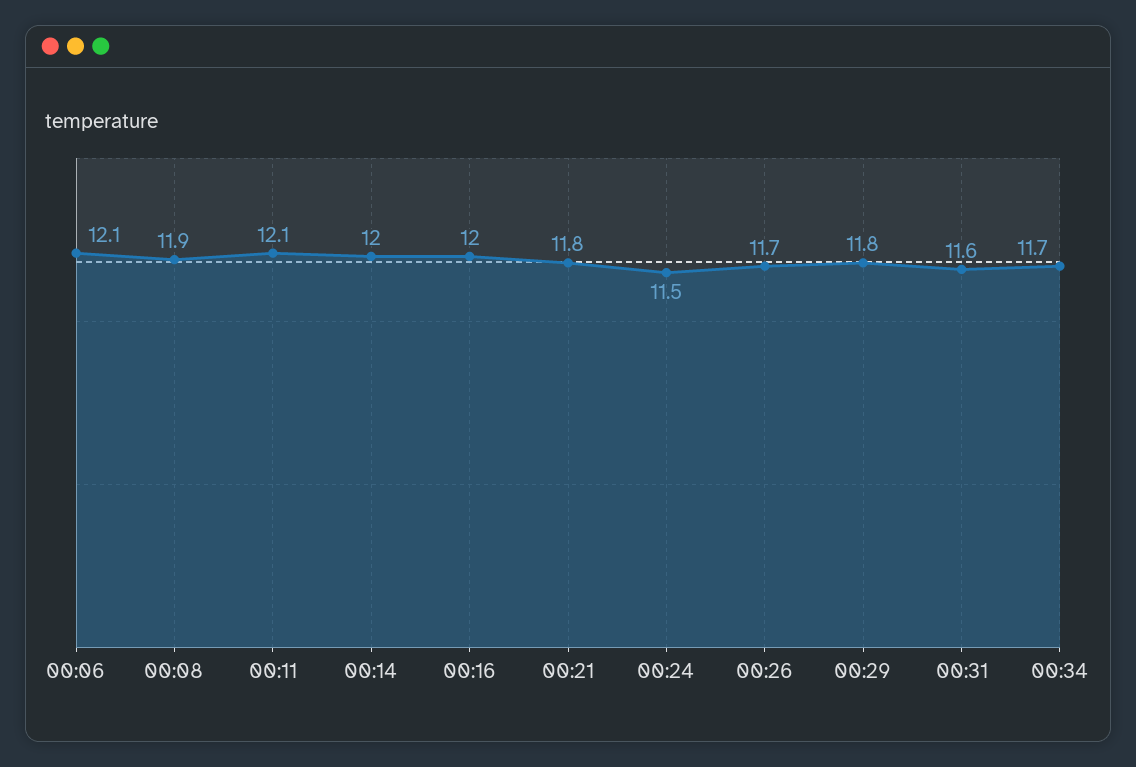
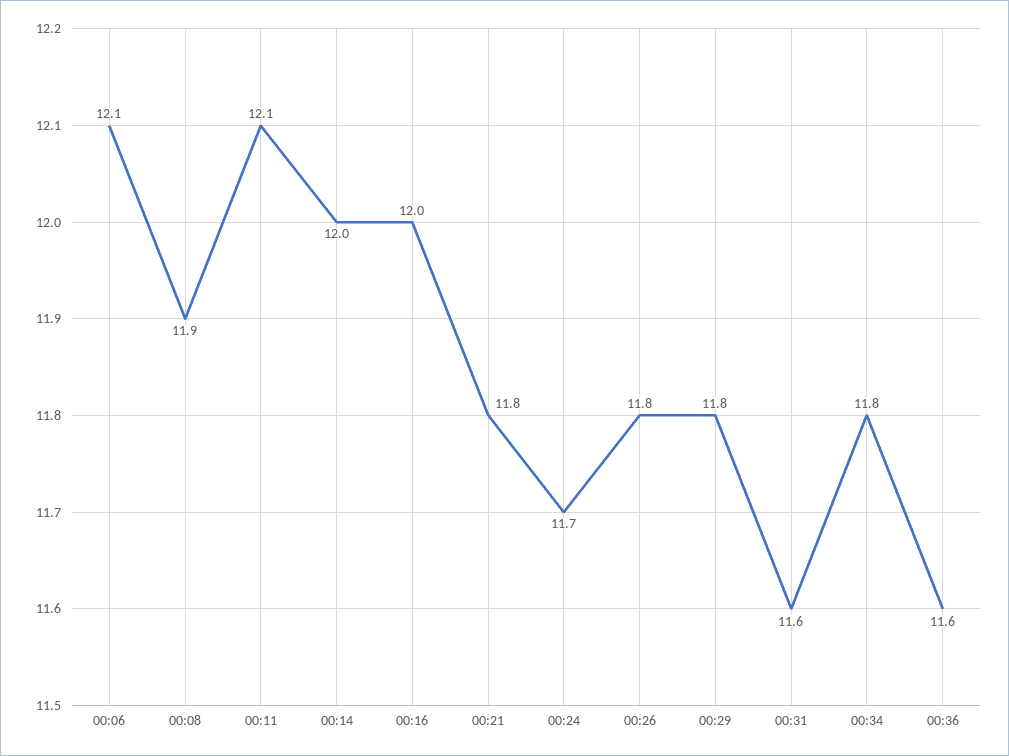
00:24: 11.5 -> 11.7
00:26: 11.7 -> 11.8
00:34: 11.7 -> 11.8
00:36: none -> 11.6

